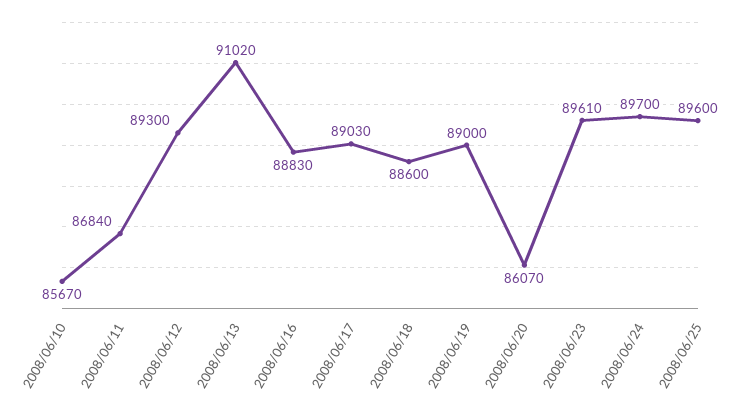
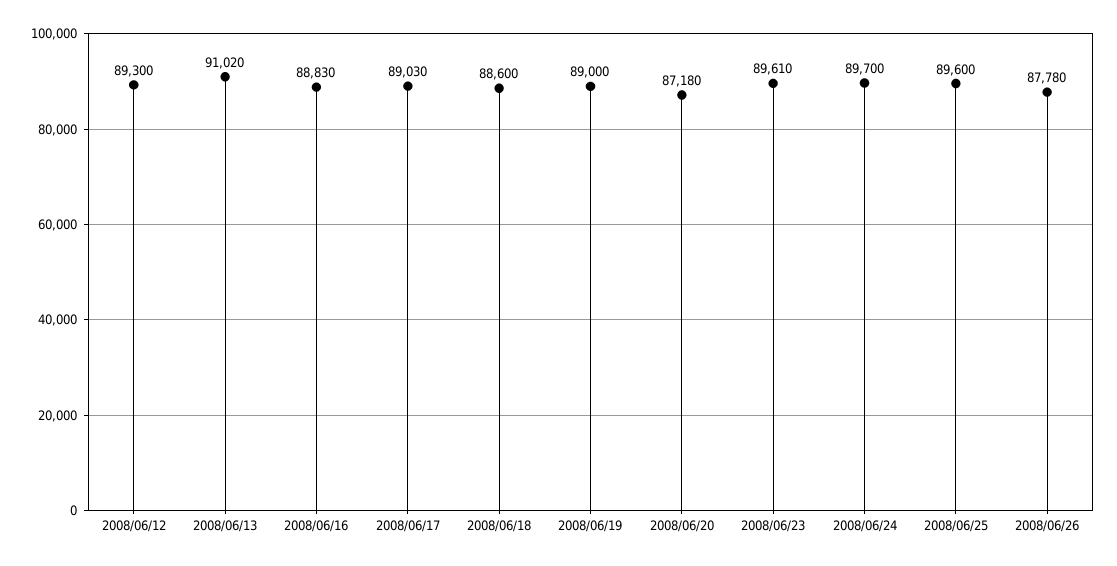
2008/06/10: 85670 -> none
2008/06/11: 86840 -> none
2008/06/20: 86070 -> 87180
2008/06/26: none -> 87780

